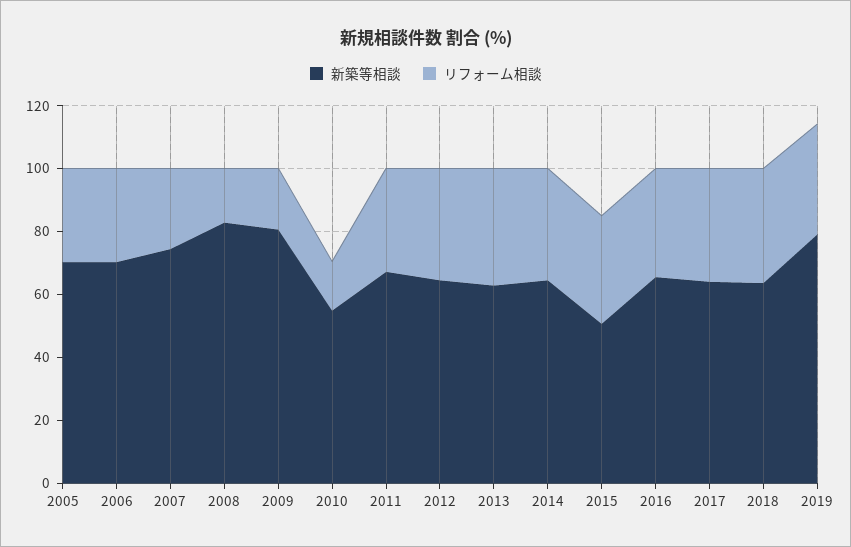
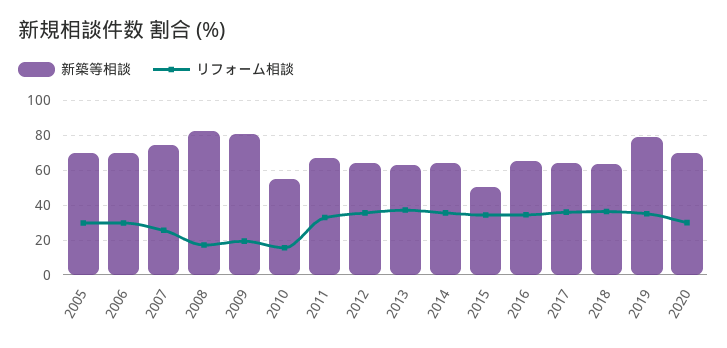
新築等相談, 2020: none -> 70
リフォーム相談, 2020: none -> 30

